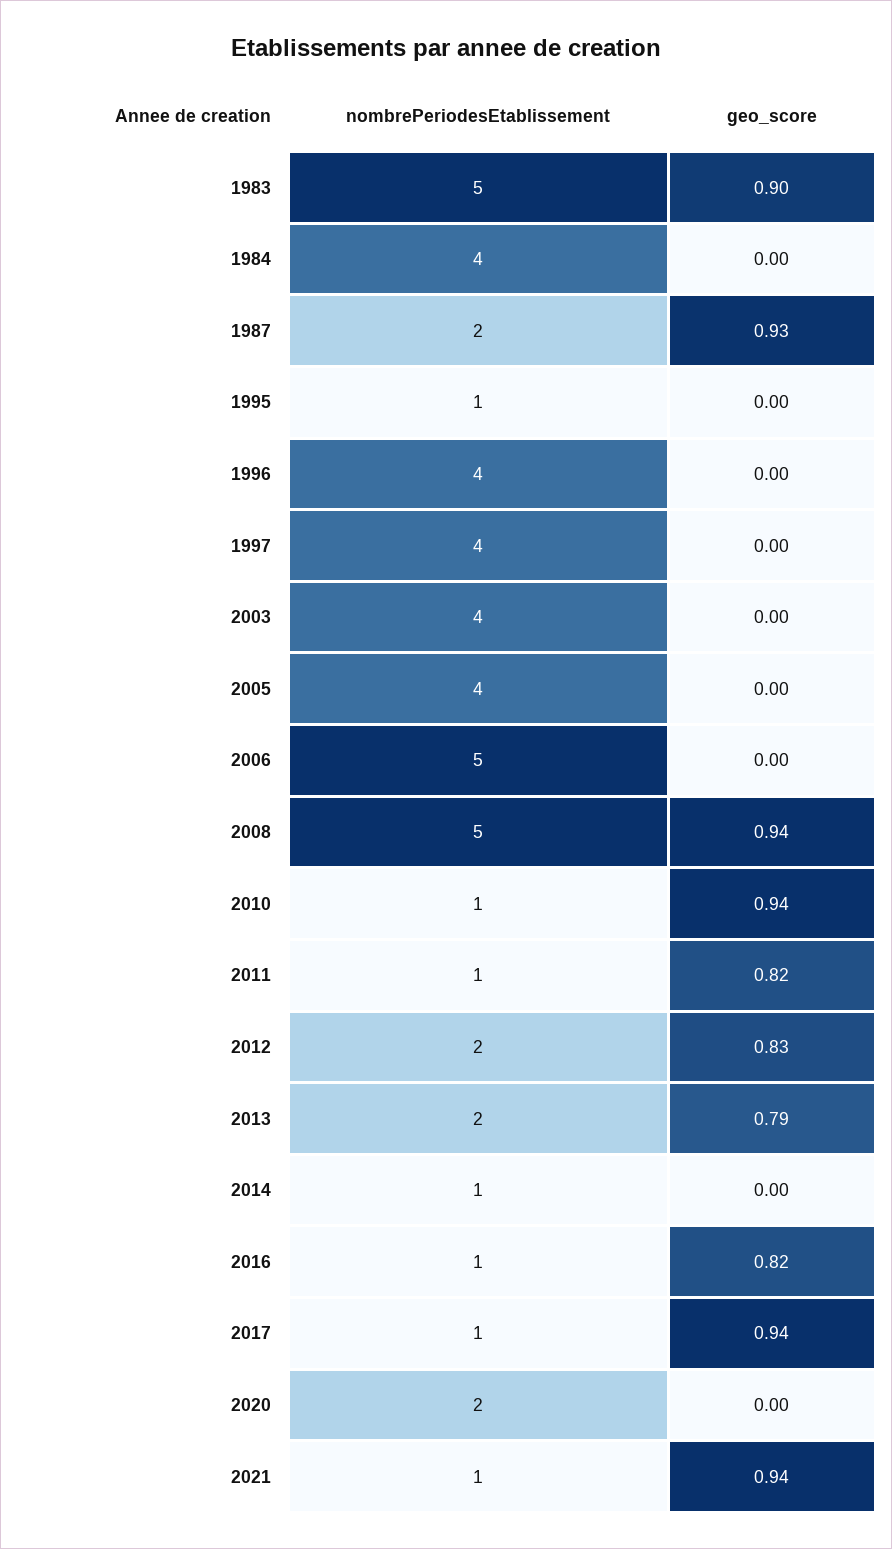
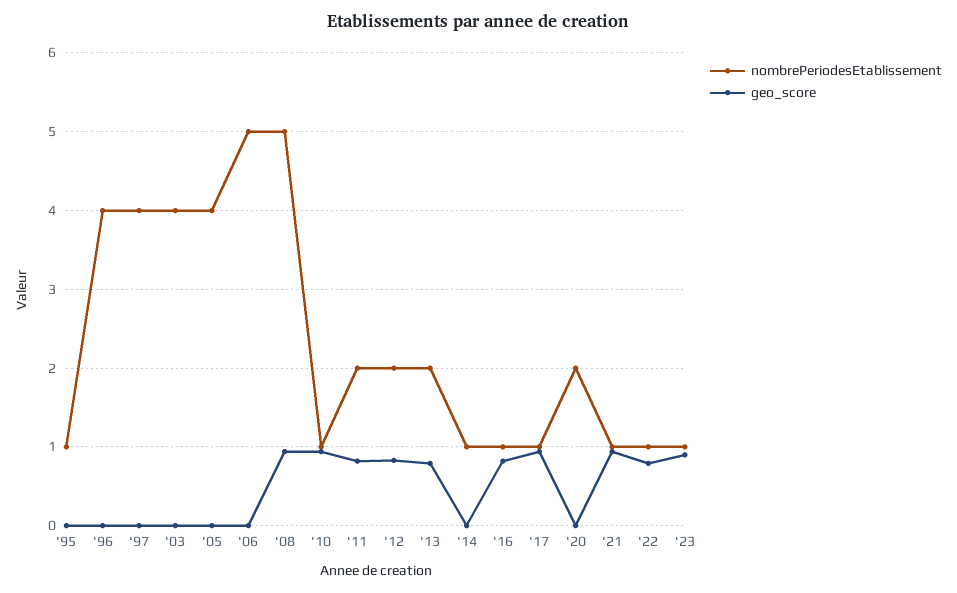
nombrePeriodesEtablissement, 1983: 5 -> none
geo_score, 1983: 0.9 -> none
nombrePeriodesEtablissement, 1984: 4 -> none
geo_score, 1984: 0 -> none
nombrePeriodesEtablissement, 1987: 2 -> none
geo_score, 1987: 0.93 -> none
nombrePeriodesEtablissement, 2011: 1 -> 2
nombrePeriodesEtablissement, '22: none -> 1
geo_score, '22: none -> 0.8
nombrePeriodesEtablissement, '23: none -> 1
geo_score, '23: none -> 0.9

